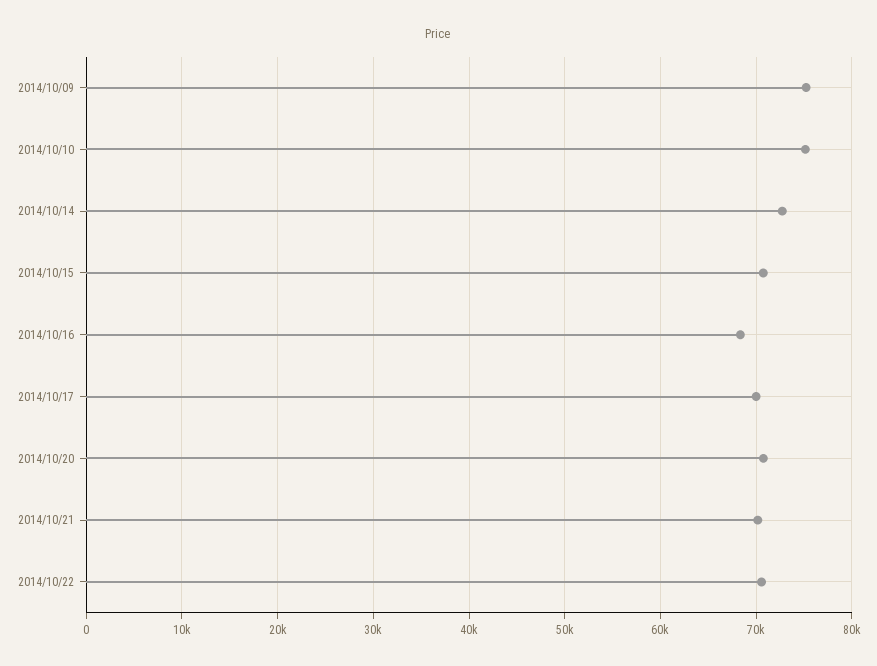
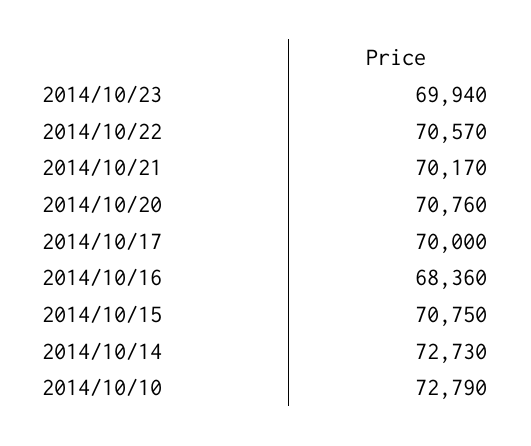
2014/10/09: 75000 -> none
2014/10/10: 75000 -> 72790
2014/10/23: none -> 69940

